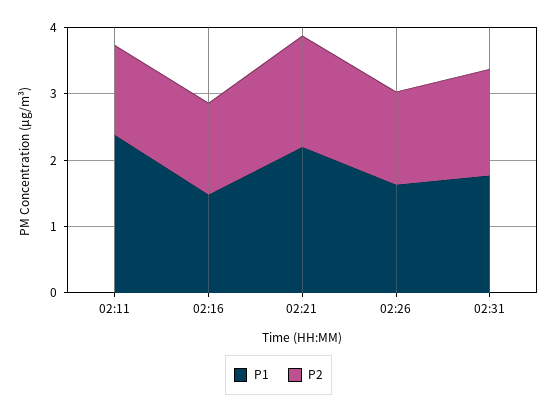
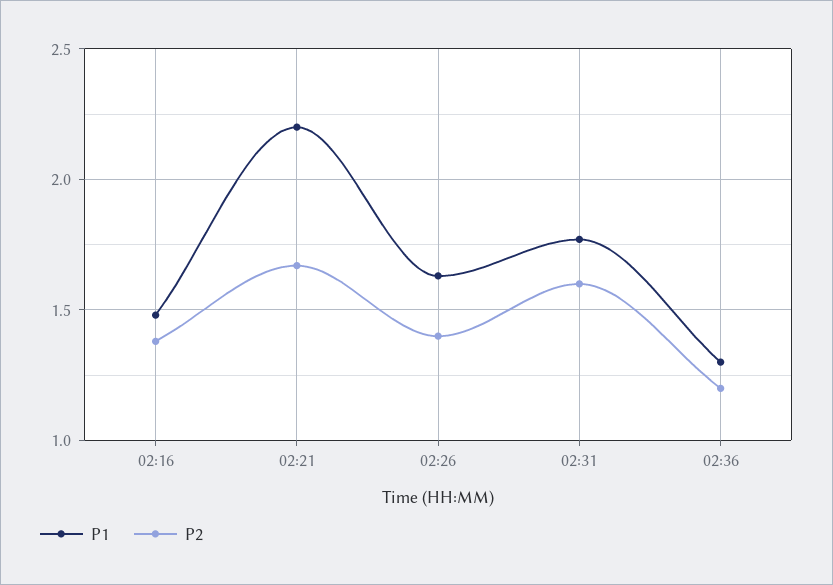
P1, 02:11: 2.4 -> none
P2, 02:11: 1.4 -> none
P1, 02:36: none -> 1.3
P2, 02:36: none -> 1.2

